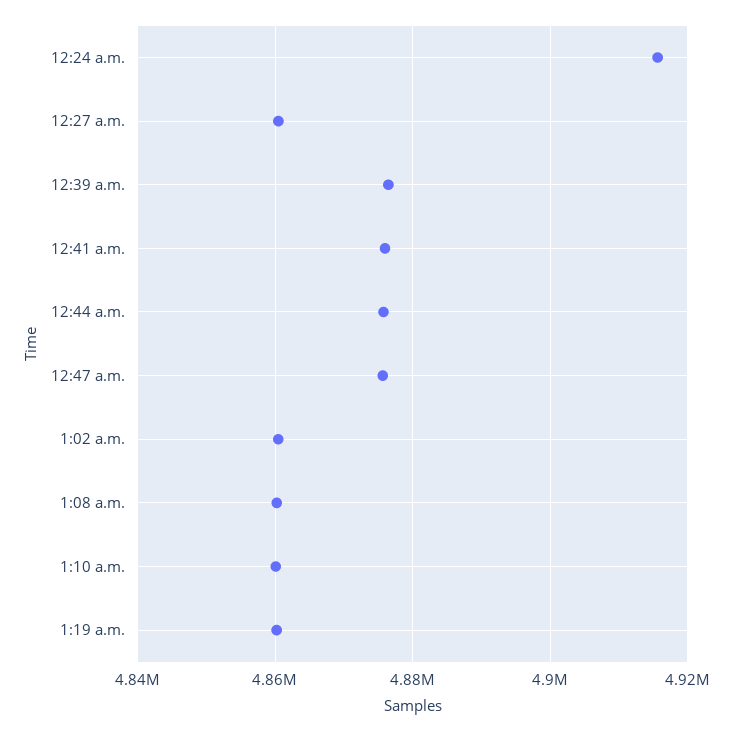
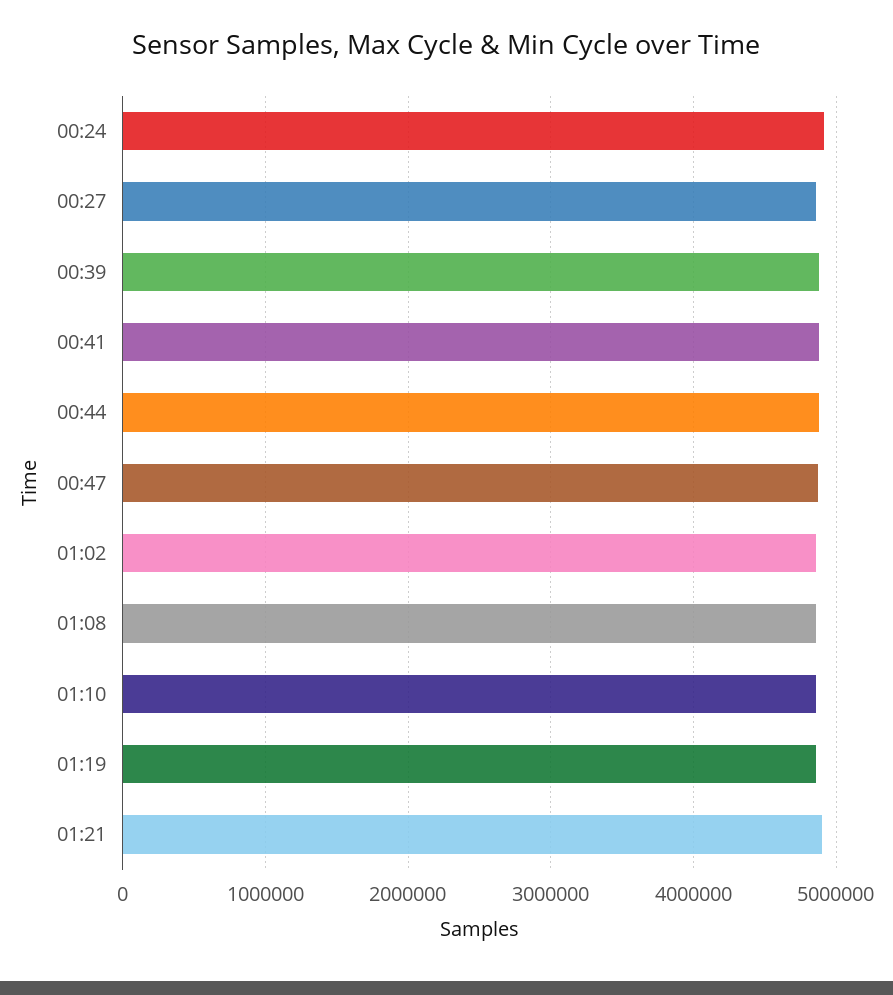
01:21: none -> 4900000

